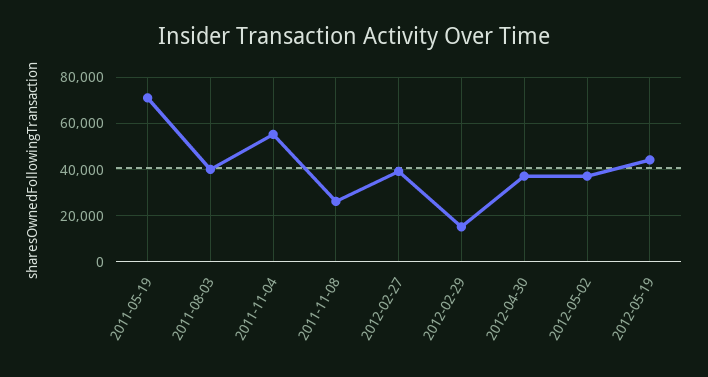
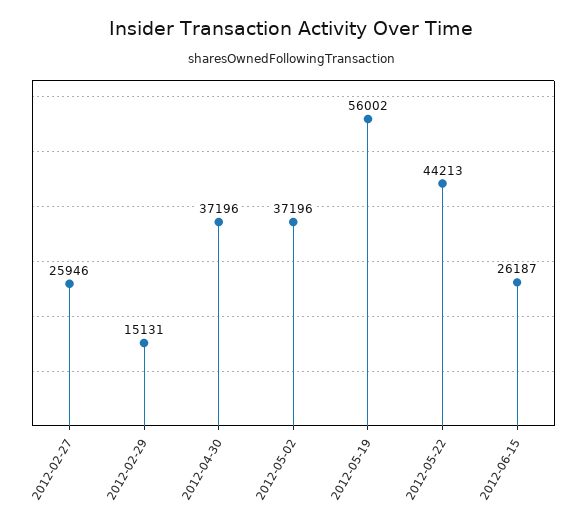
2011-05-19: 70000 -> none
2011-08-03: 40000 -> none
2011-11-04: 55000 -> none
2011-11-08: 25000 -> none
2012-02-27: 40000 -> 25946
2012-05-19: 45000 -> 56002
2012-05-22: none -> 44213
2012-06-15: none -> 26187

